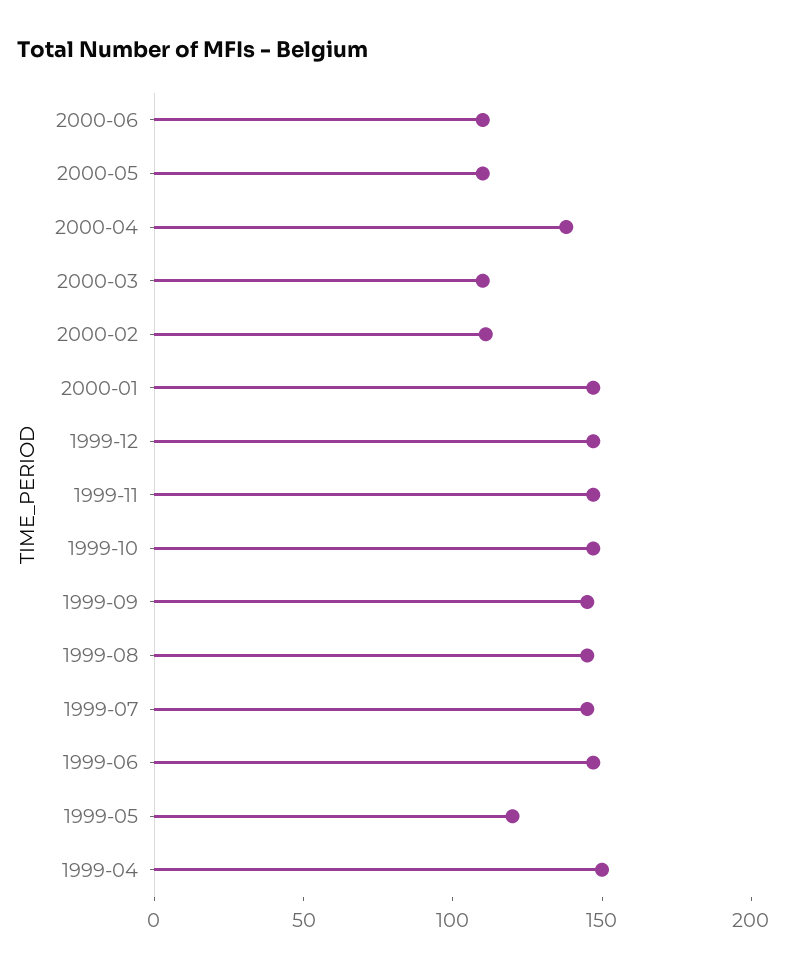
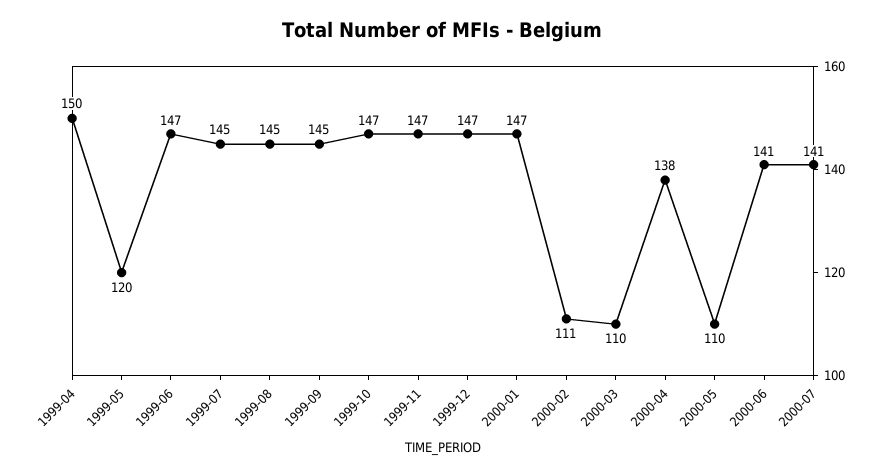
2000-06: 110 -> 141
2000-07: none -> 141

